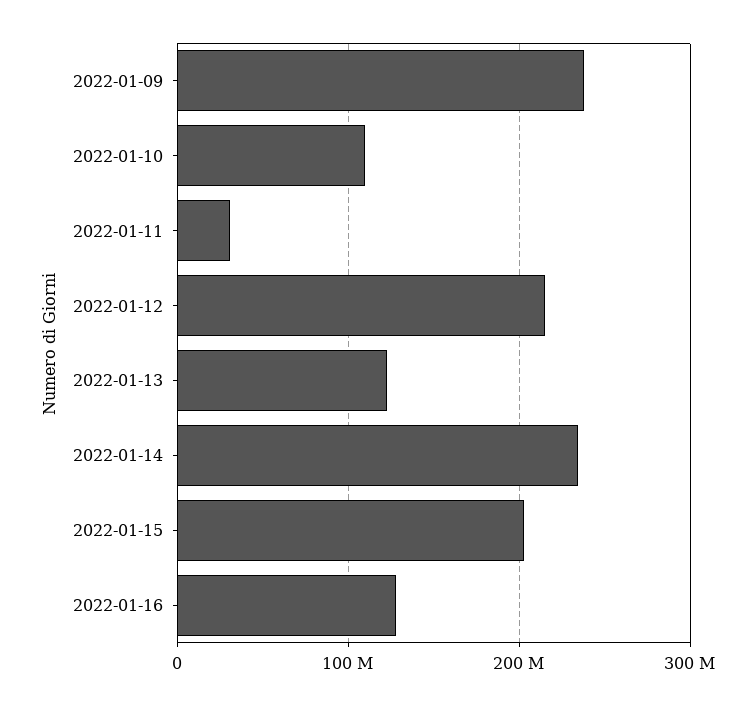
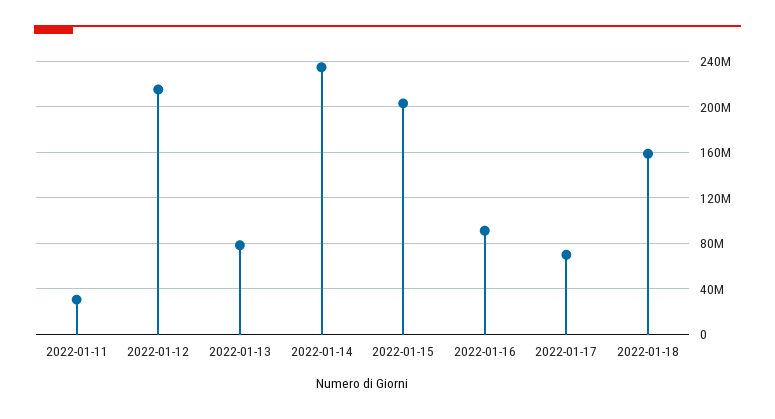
2022-01-09: 240000000 -> none
2022-01-10: 110000000 -> none
2022-01-13: 120000000 -> 80000000
2022-01-16: 130000000 -> 90000000
2022-01-17: none -> 70000000
2022-01-18: none -> 160000000

